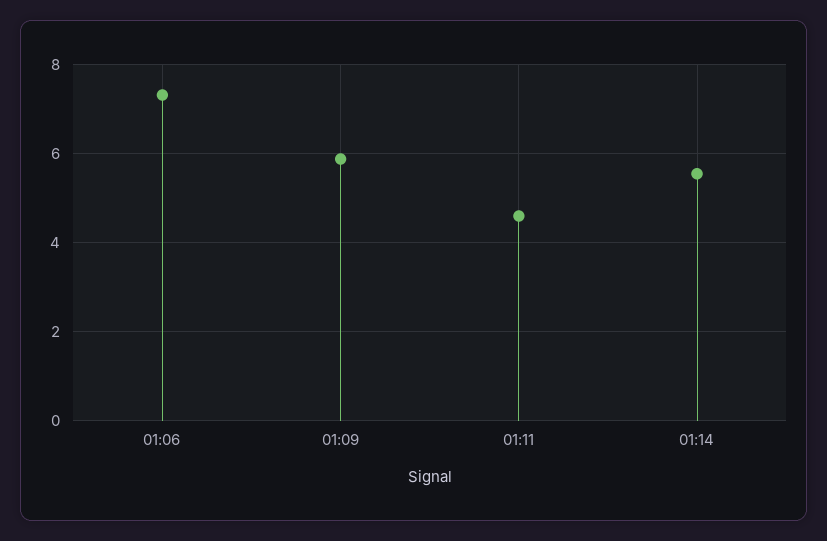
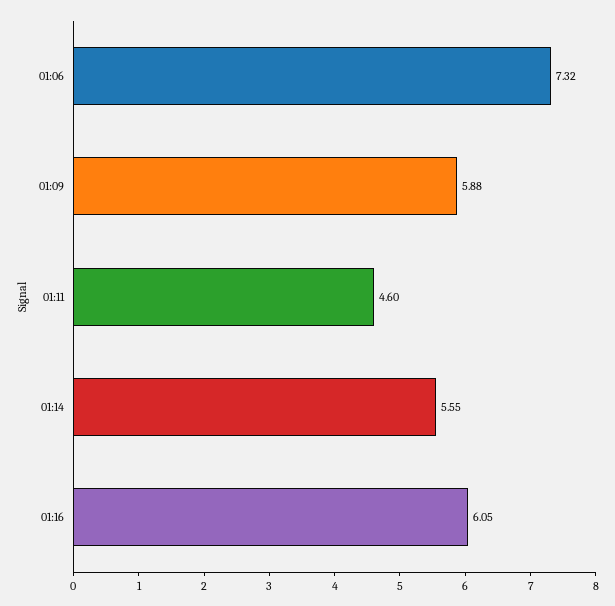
01:16: none -> 6.05

